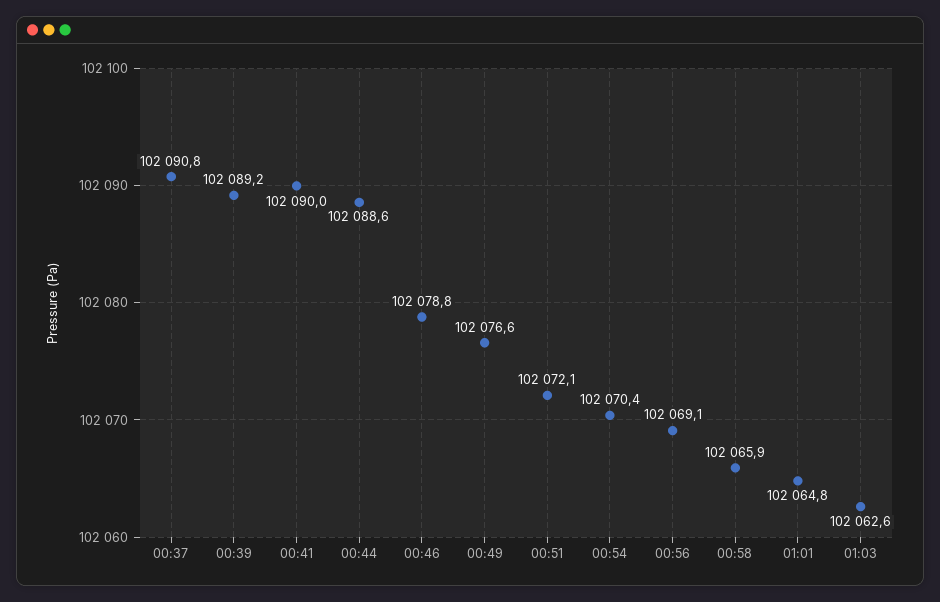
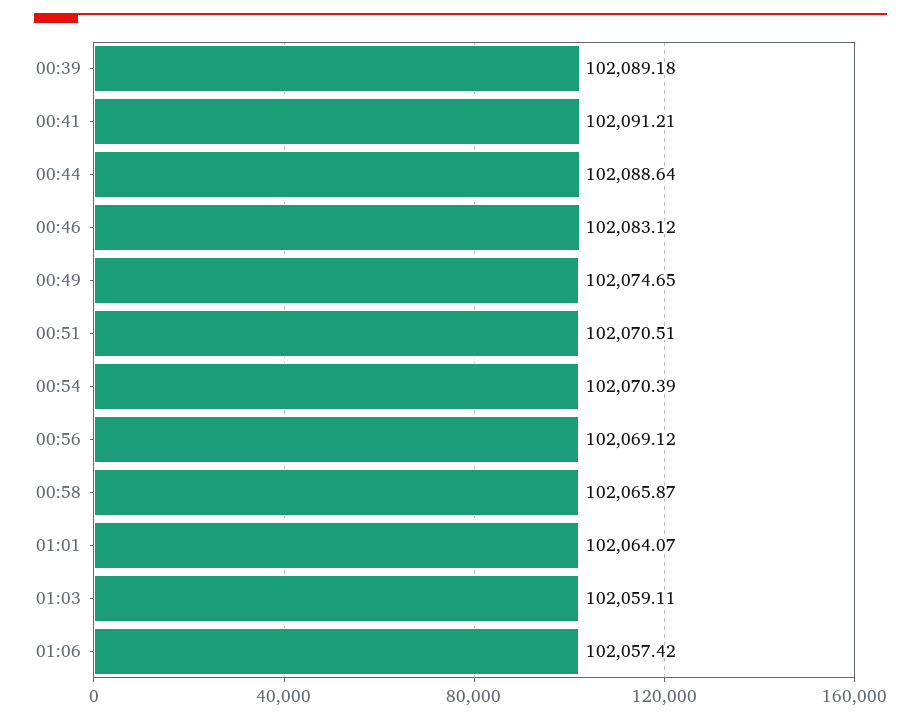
00:37: 102090.8 -> none
00:41: 102090 -> 102091.21
00:46: 102078.8 -> 102083.12
00:49: 102076.6 -> 102074.65
00:51: 102072.1 -> 102070.51
01:01: 102064.8 -> 102064.07
01:03: 102062.6 -> 102059.11
01:06: none -> 102057.42

